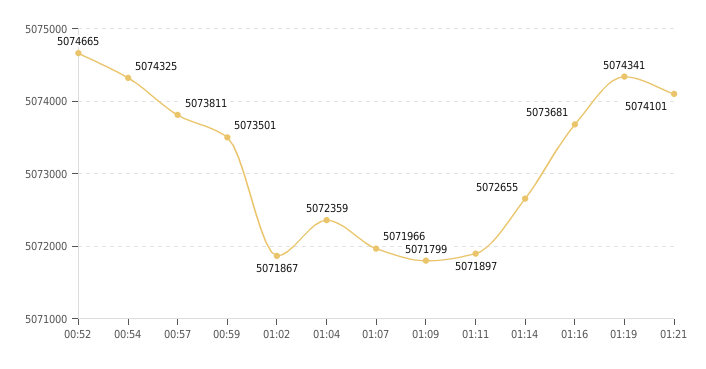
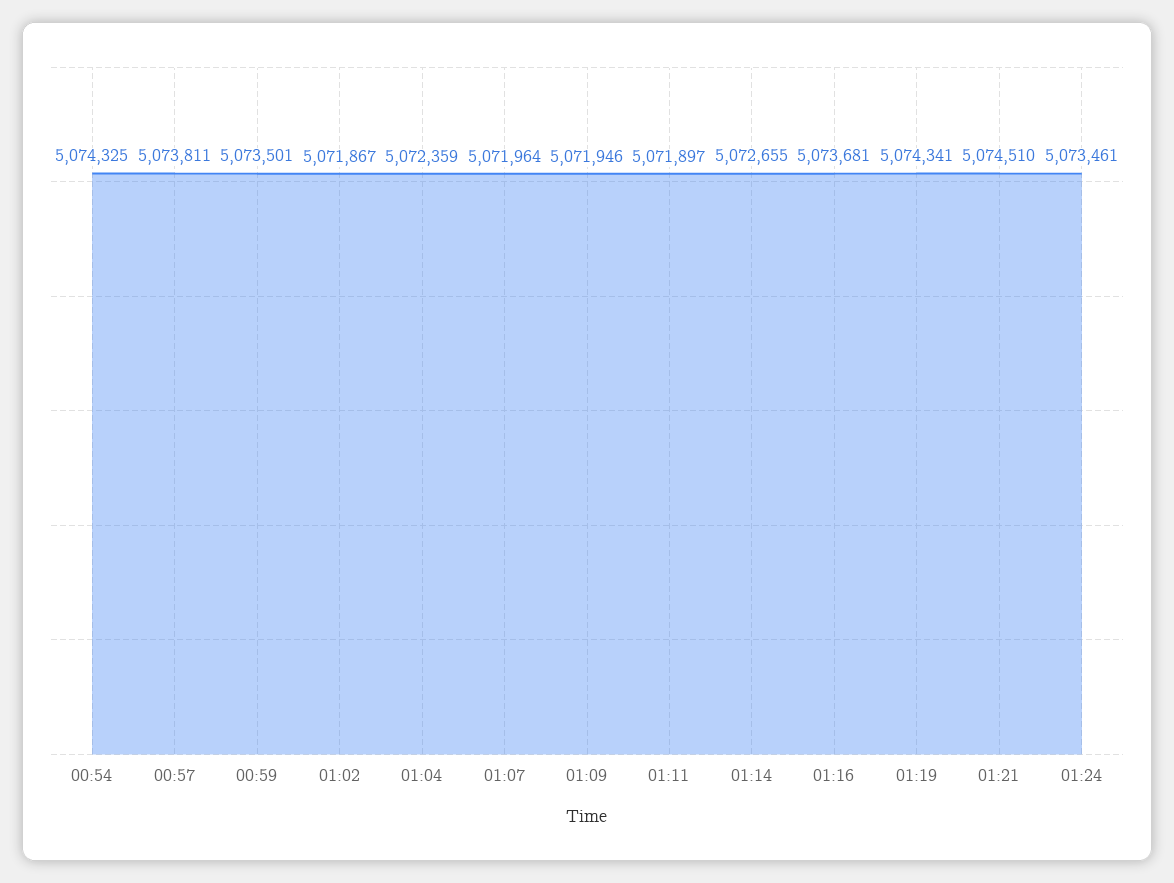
00:52: 5074665 -> none
01:07: 5071966 -> 5071964
01:09: 5071799 -> 5071946
01:21: 5074101 -> 5074510
01:24: none -> 5073461

